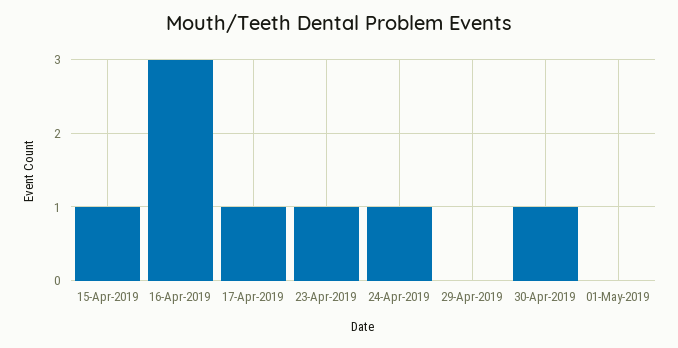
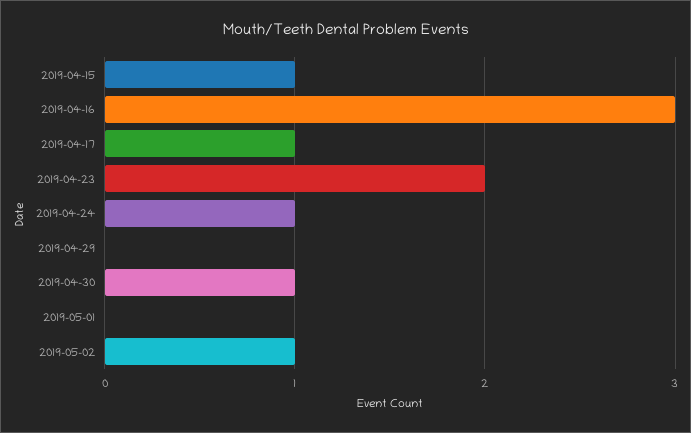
23-Apr-2019: 1 -> 2
2019-05-02: none -> 1

